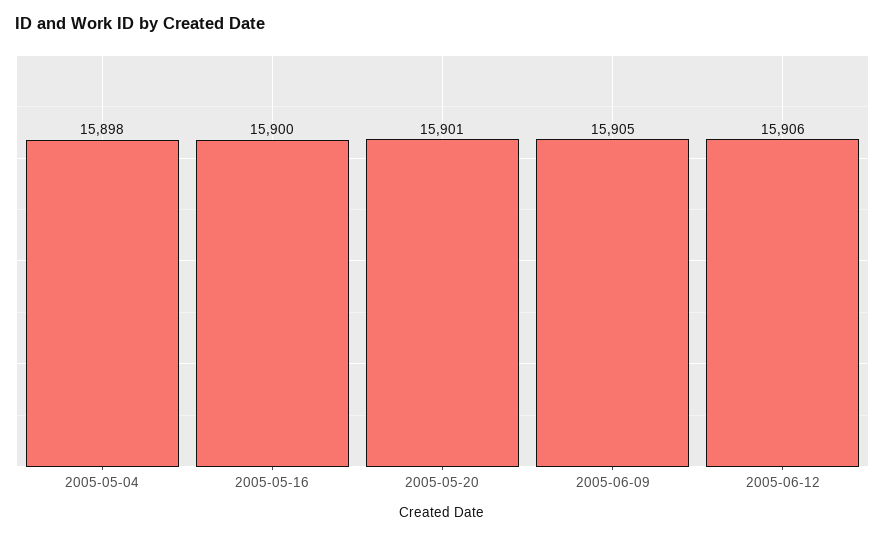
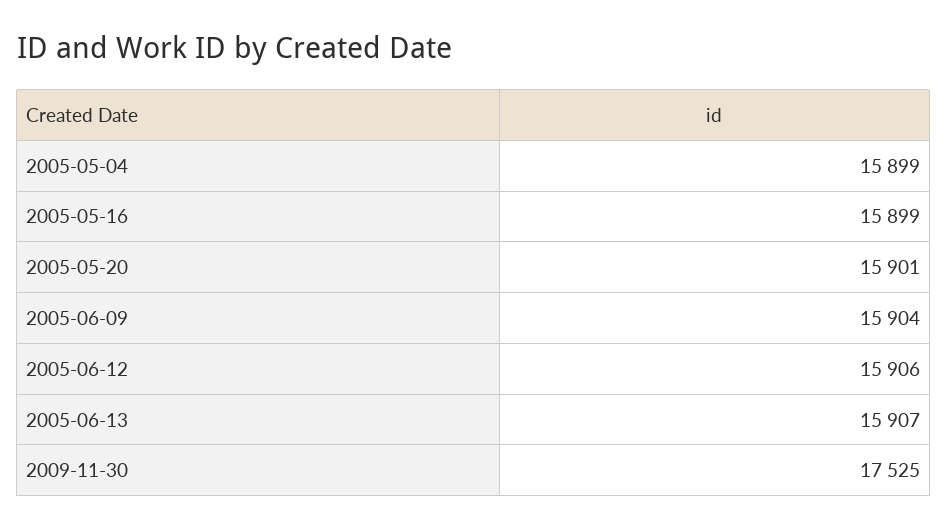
2005-05-04: 15898 -> 15899
2005-05-16: 15900 -> 15899
2005-06-09: 15905 -> 15904
2005-06-13: none -> 15907
2009-11-30: none -> 17525

